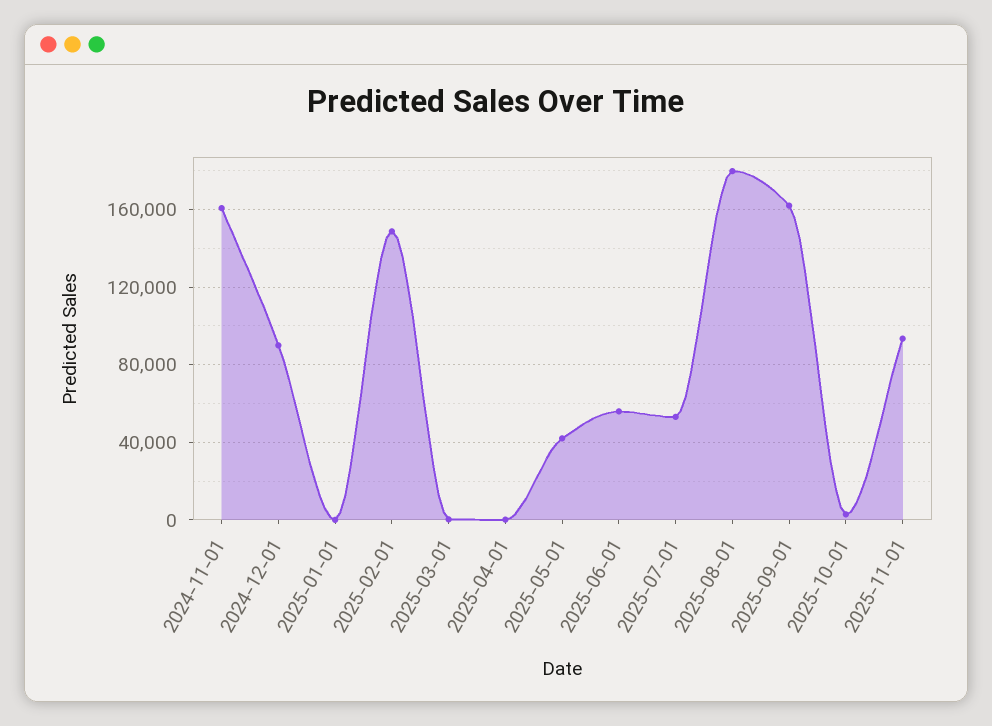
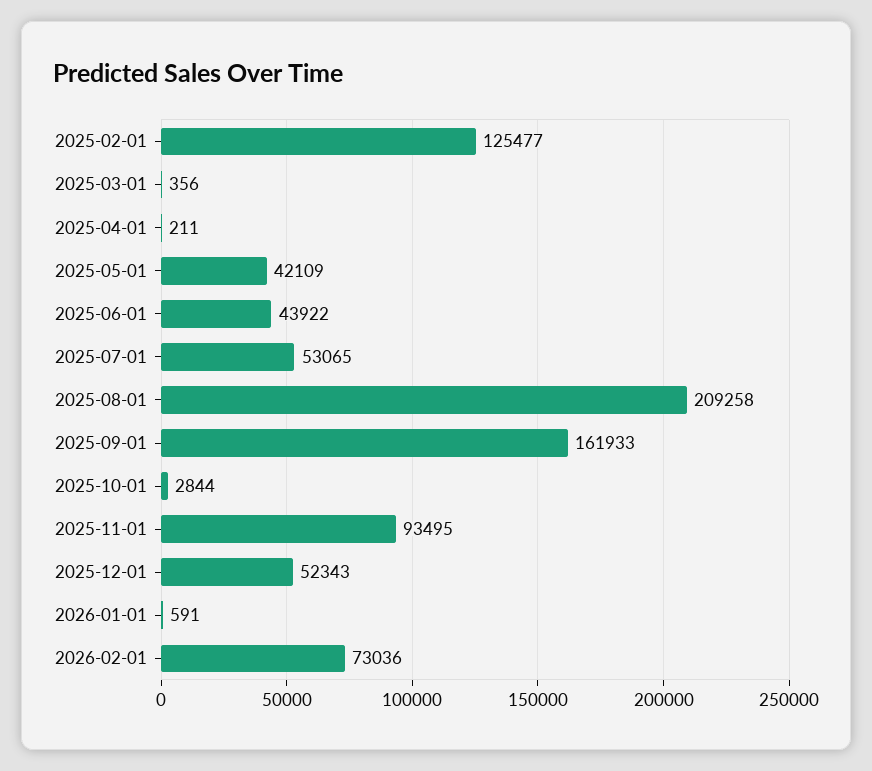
2024-11-01: 160000 -> none
2024-12-01: 90000 -> none
2025-01-01: 0 -> none
2025-02-01: 150000 -> 125477
2025-06-01: 55000 -> 43922
2025-08-01: 180000 -> 209258
2025-12-01: none -> 52343
2026-01-01: none -> 591
2026-02-01: none -> 73036

